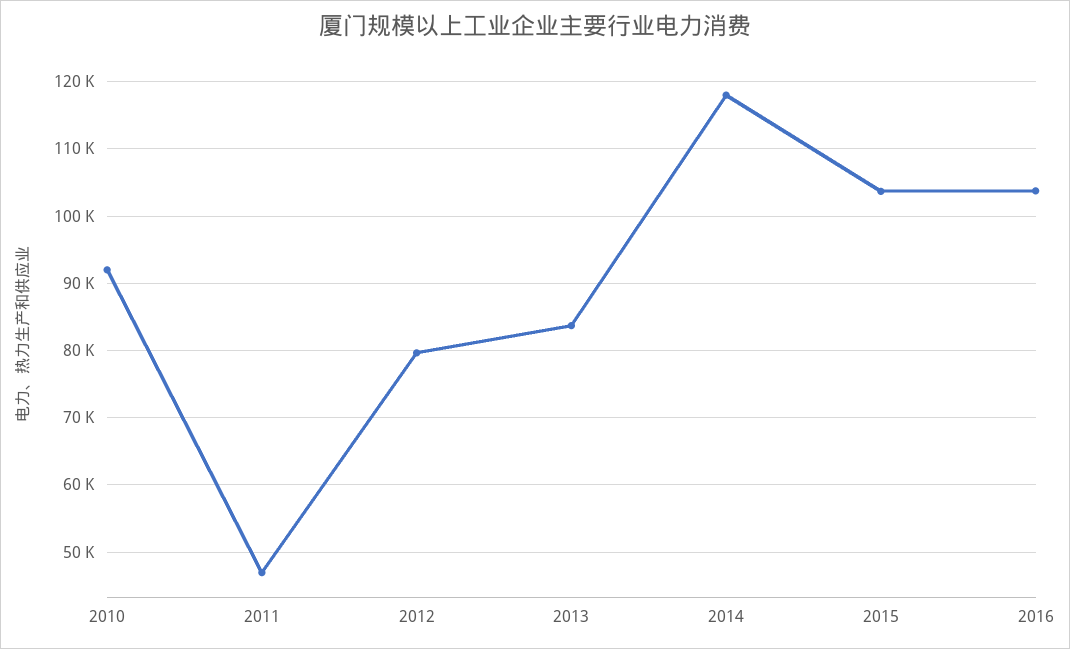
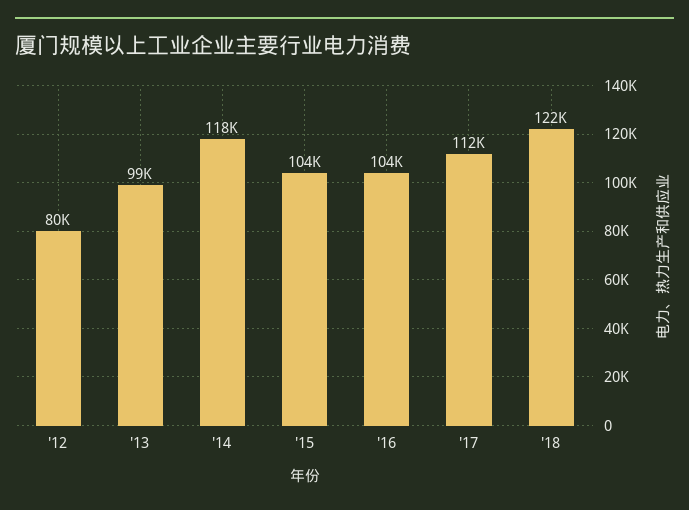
2010: 92000 -> none
2011: 47000 -> none
2013: 84000 -> 99000
'17: none -> 112000
'18: none -> 122000

